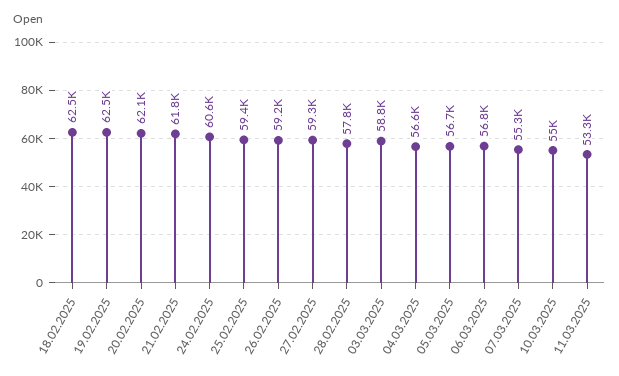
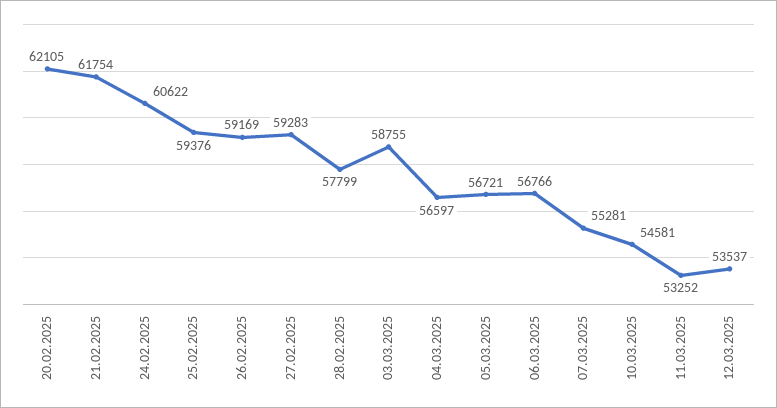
18.02.2025: 62500 -> none
19.02.2025: 62500 -> none
10.03.2025: 55000 -> 54581
12.03.2025: none -> 53537

